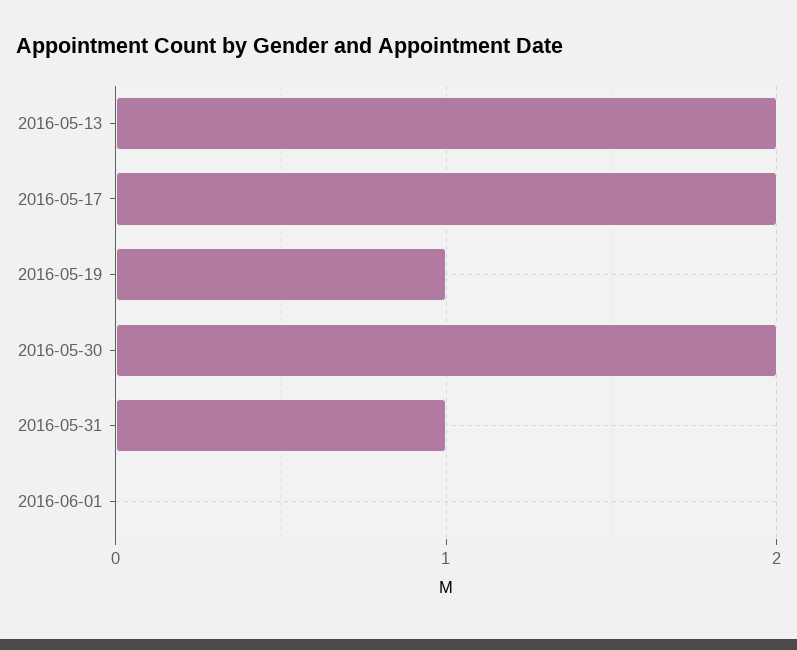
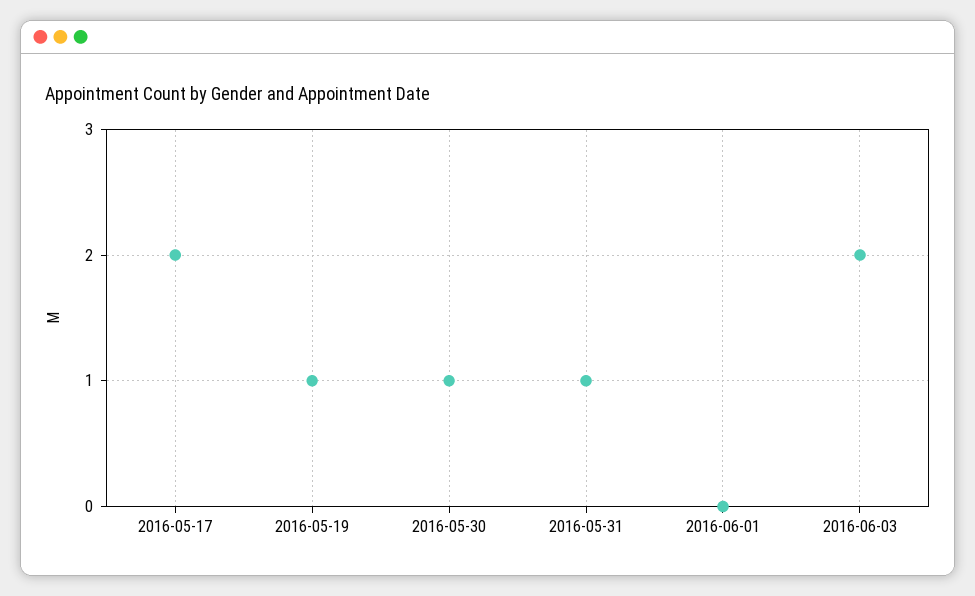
2016-05-13: 2 -> none
2016-05-30: 2 -> 1
2016-06-03: none -> 2

